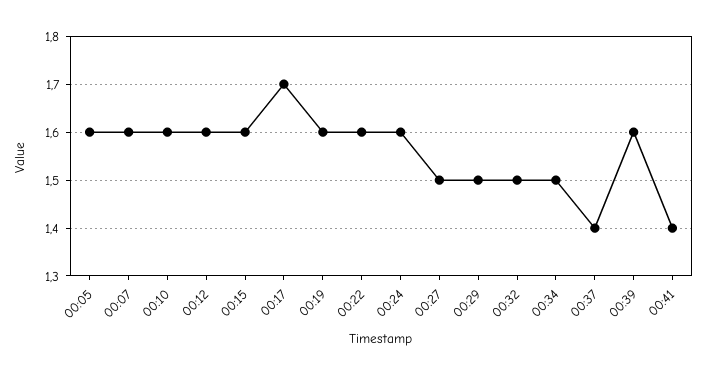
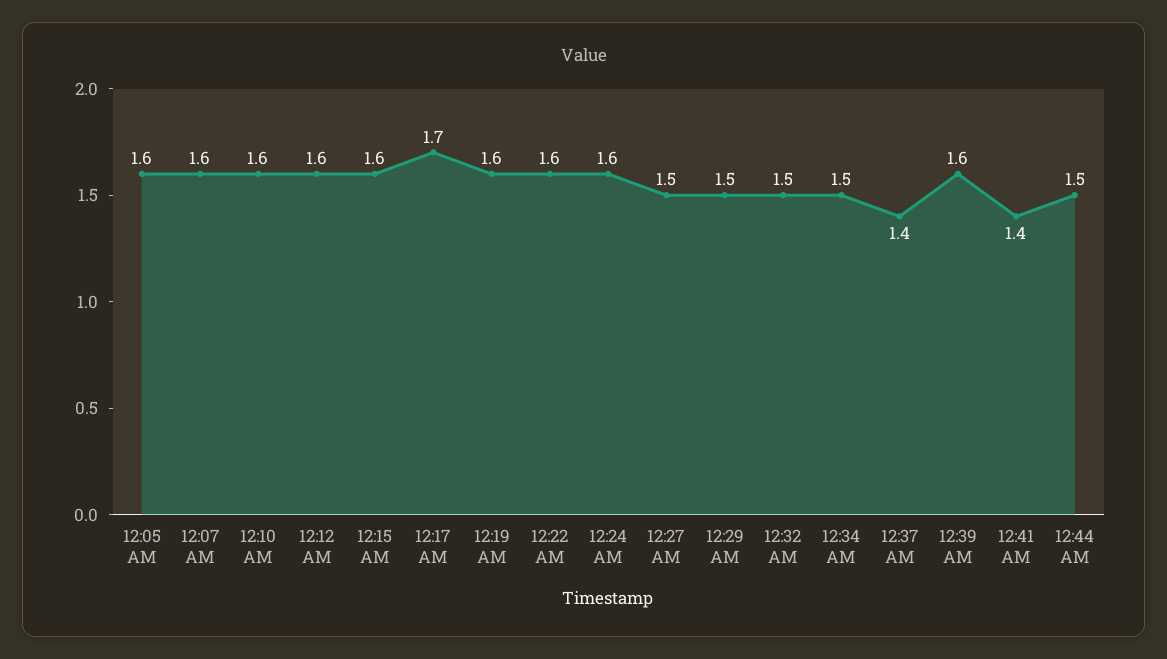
12:44 AM: none -> 1.5

